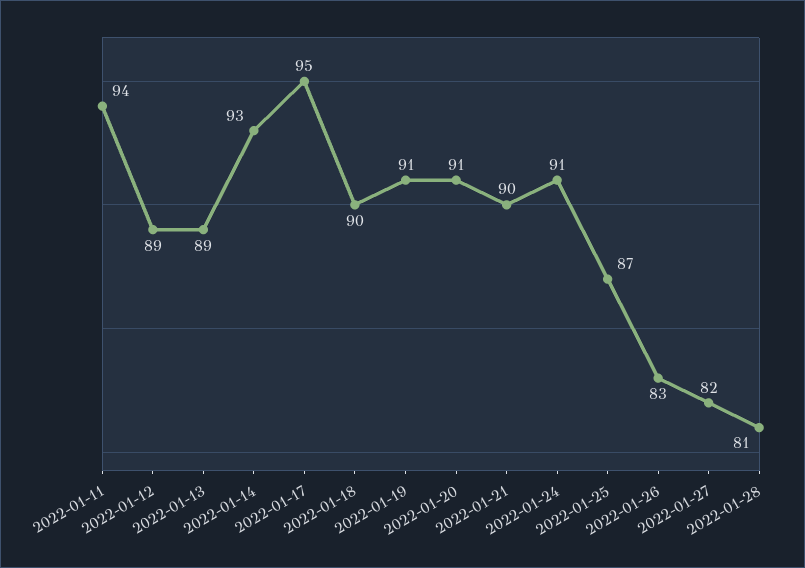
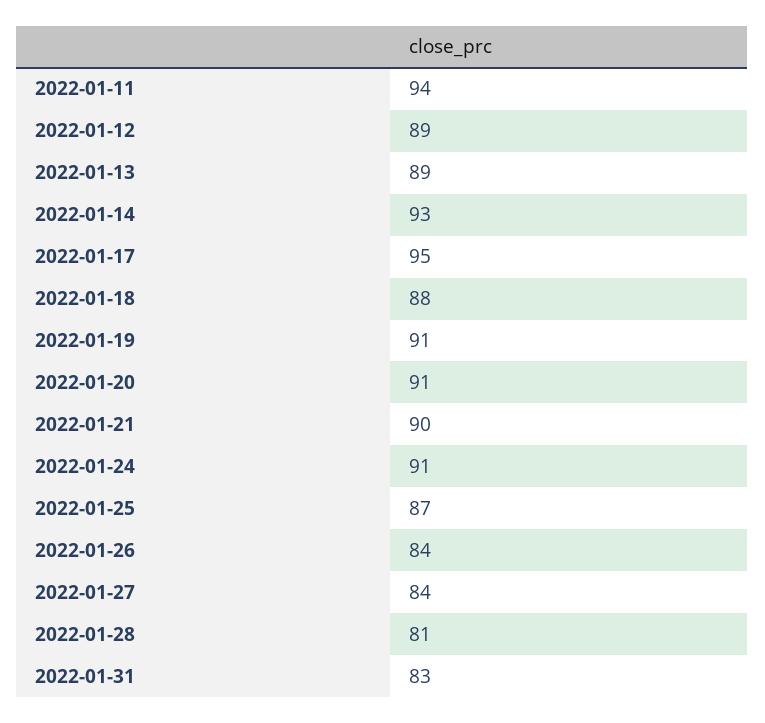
2022-01-18: 90 -> 88
2022-01-26: 83 -> 84
2022-01-27: 82 -> 84
2022-01-31: none -> 83

